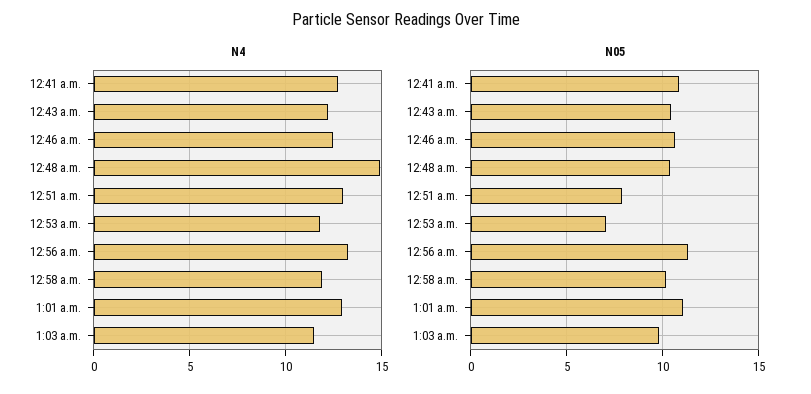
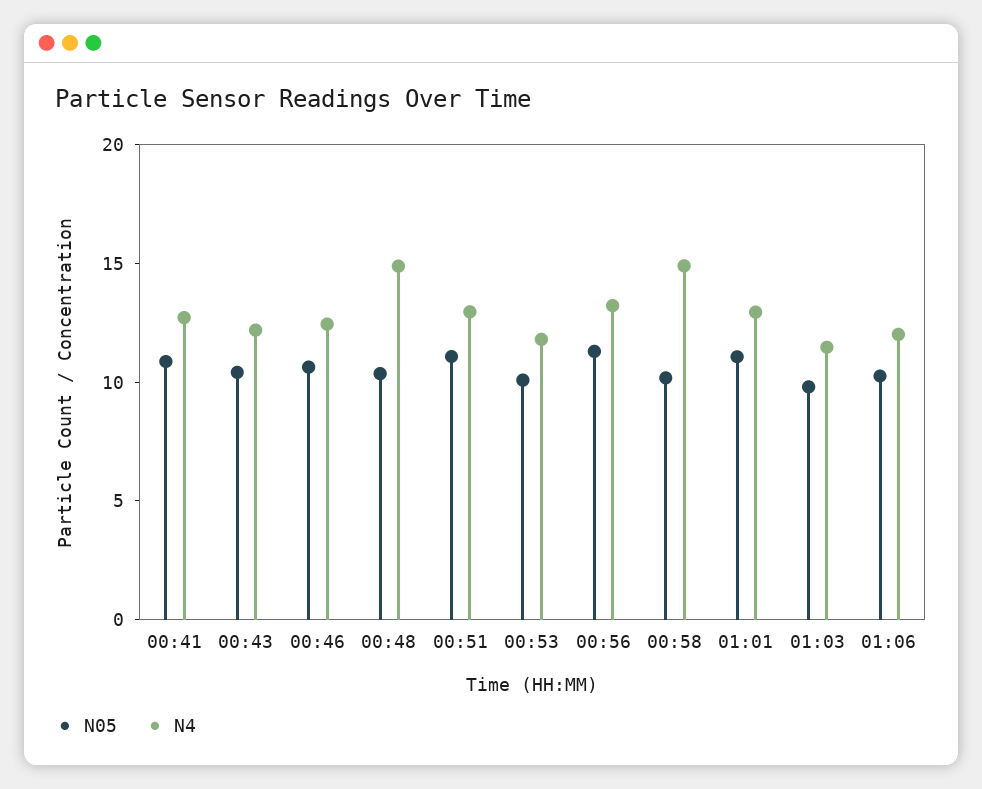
N4, 12:58 a.m.: 12 -> 15
N05, 12:51 a.m.: 8 -> 11
N05, 12:53 a.m.: 7 -> 10
N05, 01:06: none -> 10
N4, 01:06: none -> 12

